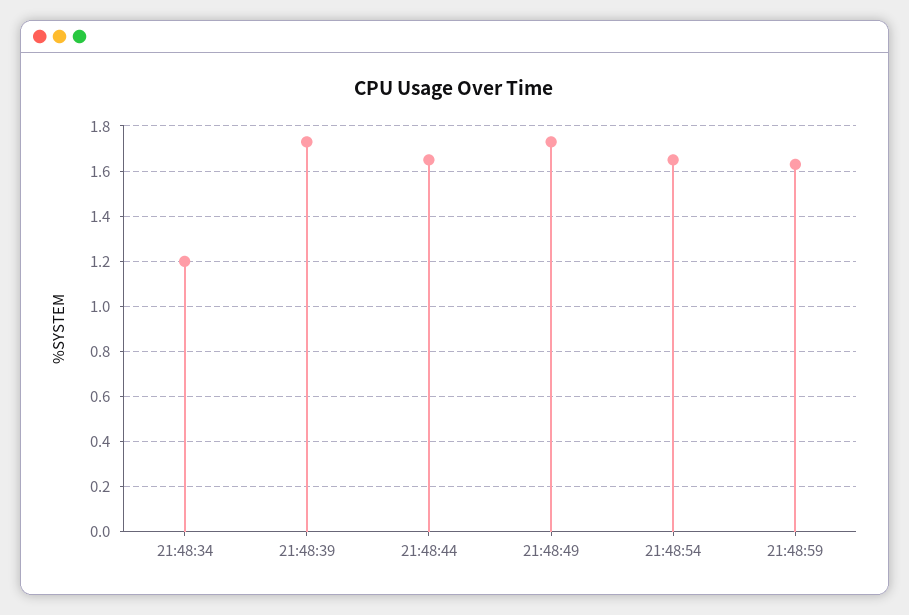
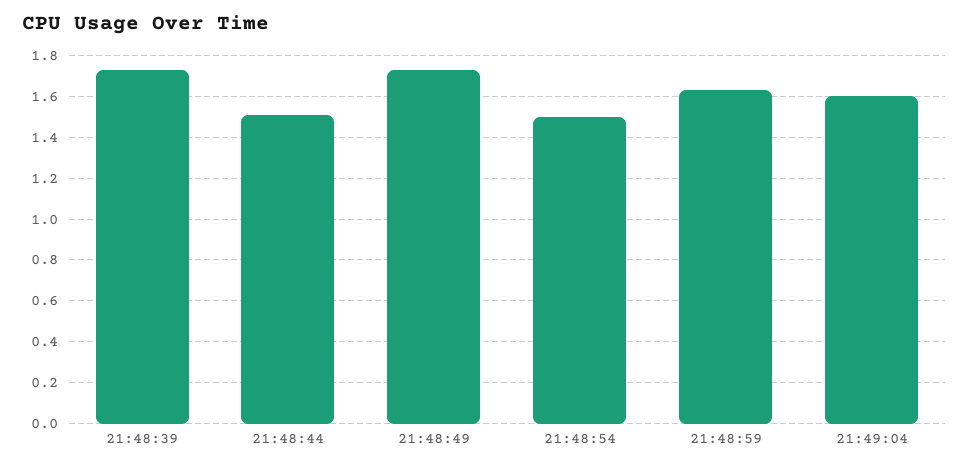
21:48:34: 1.2 -> none
21:48:44: 1.65 -> 1.5
21:48:54: 1.65 -> 1.5
21:49:04: none -> 1.6

